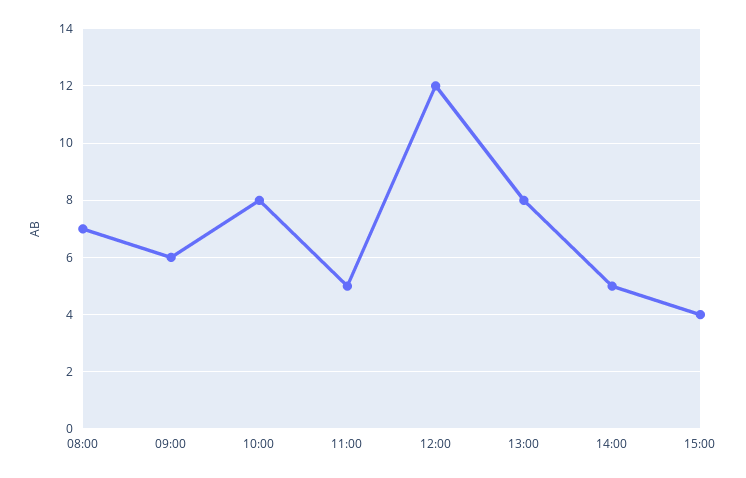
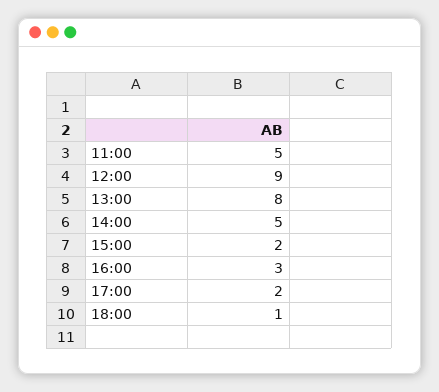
08:00: 7 -> none
09:00: 6 -> none
10:00: 8 -> none
12:00: 12 -> 9
15:00: 4 -> 2
16:00: none -> 3
17:00: none -> 2
18:00: none -> 1

